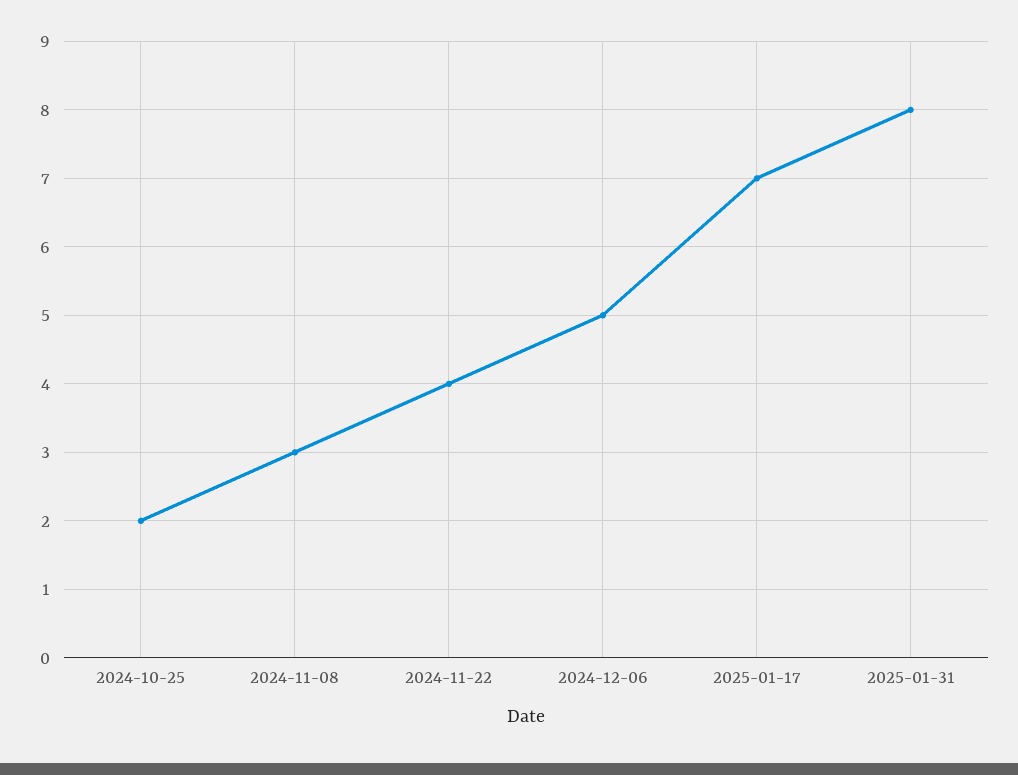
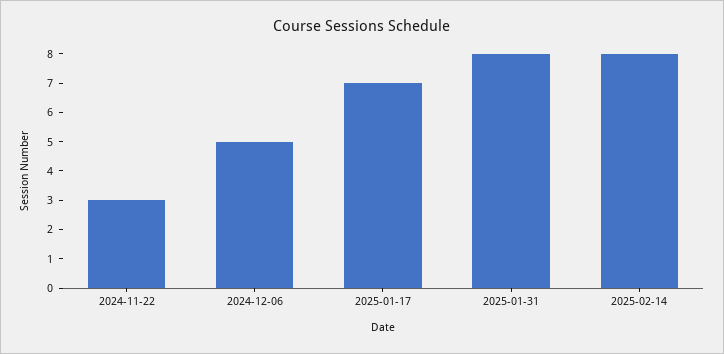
2024-10-25: 2 -> none
2024-11-08: 3 -> none
2024-11-22: 4 -> 3
2025-02-14: none -> 8

